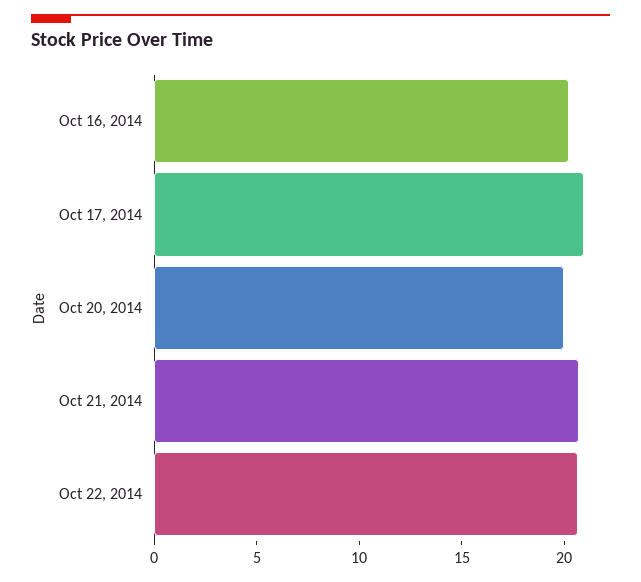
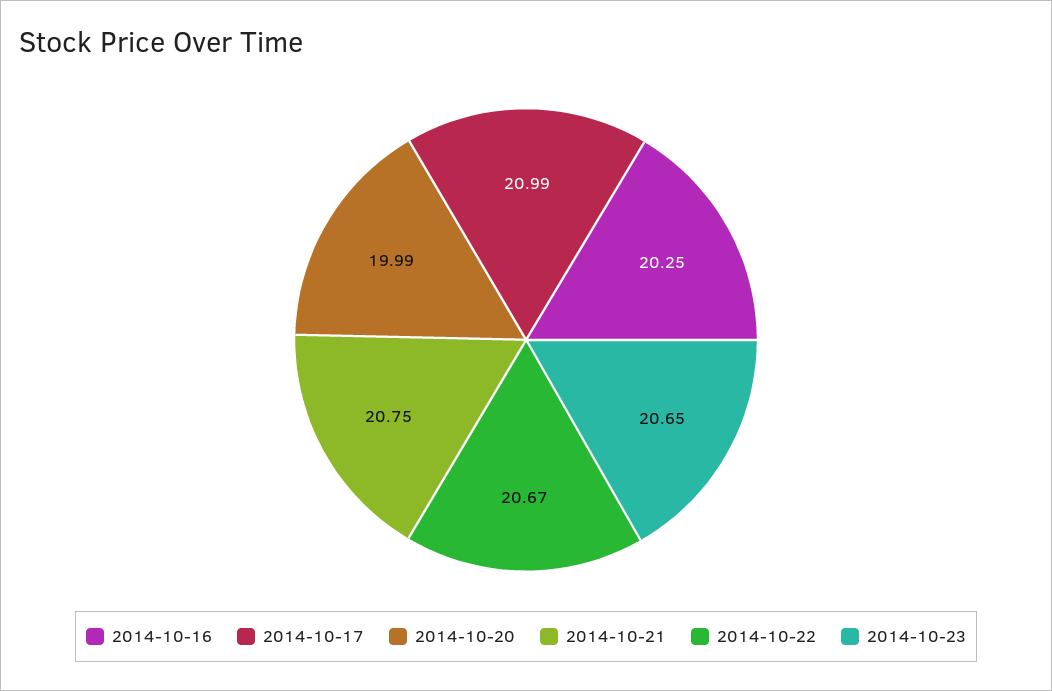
2014-10-23: none -> 20.65

